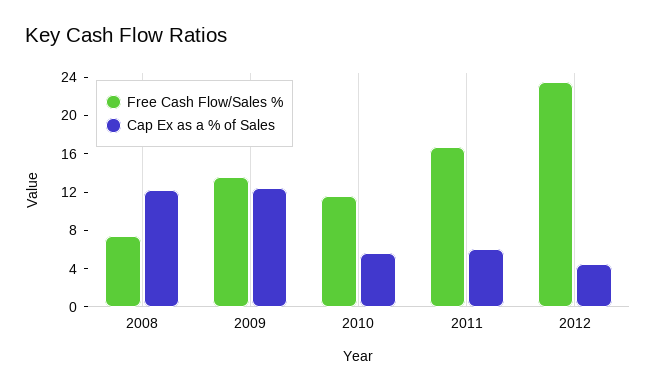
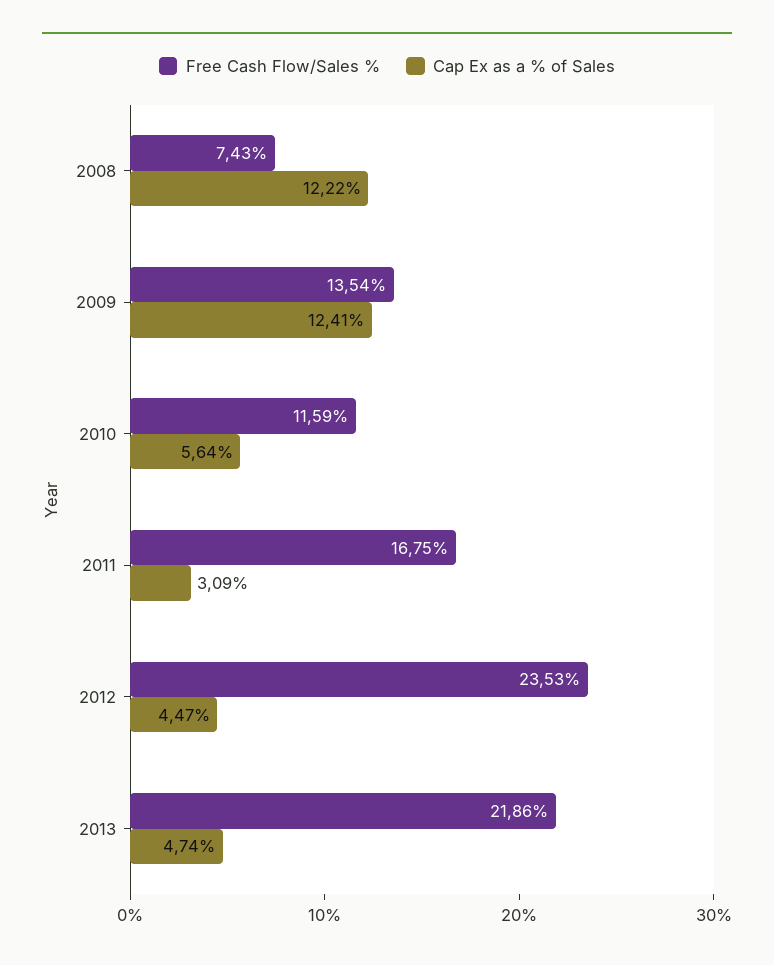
Cap Ex as a % of Sales, 2011: 6 -> 3.09
Free Cash Flow/Sales %, 2013: none -> 21.86
Cap Ex as a % of Sales, 2013: none -> 4.74

